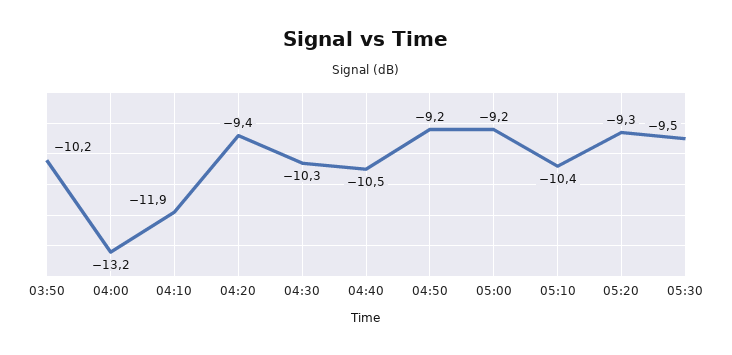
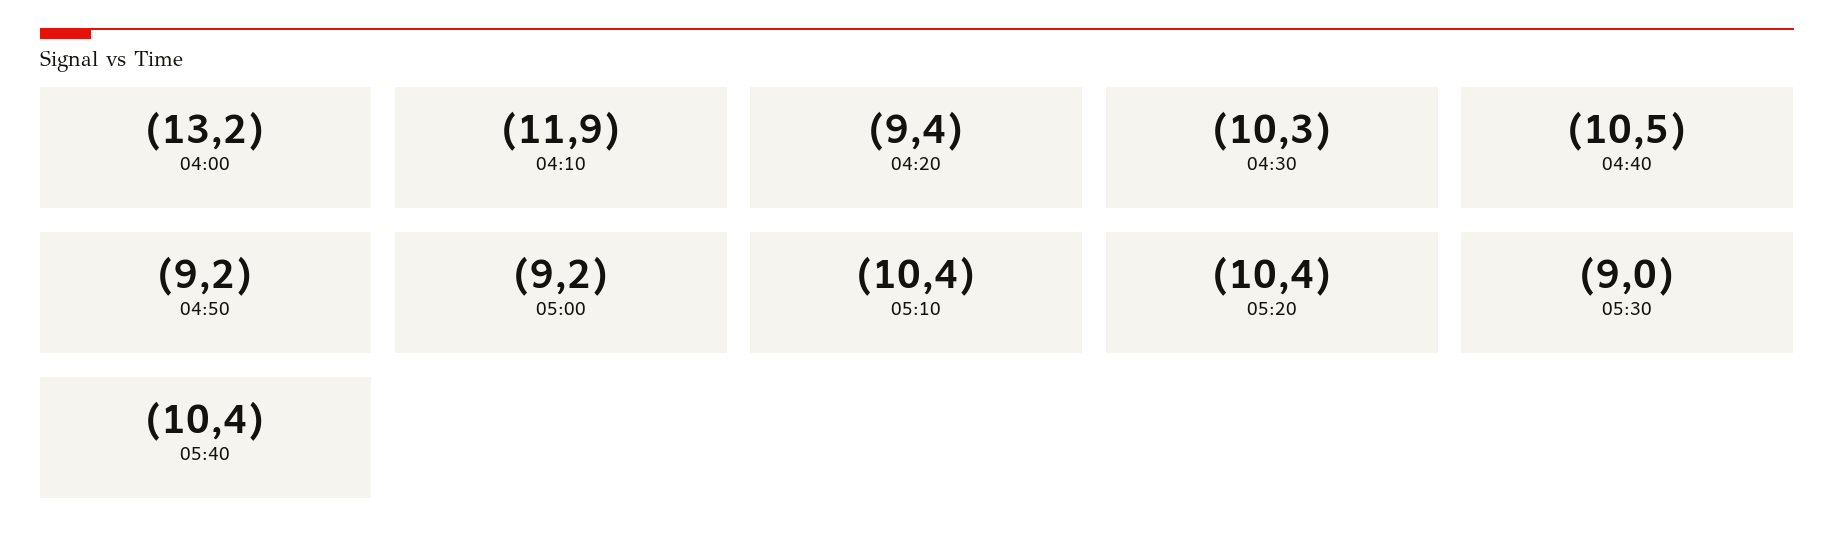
03:50: -10.2 -> none
05:20: -9.3 -> -10.4
05:30: -9.5 -> -9
05:40: none -> -10.4

